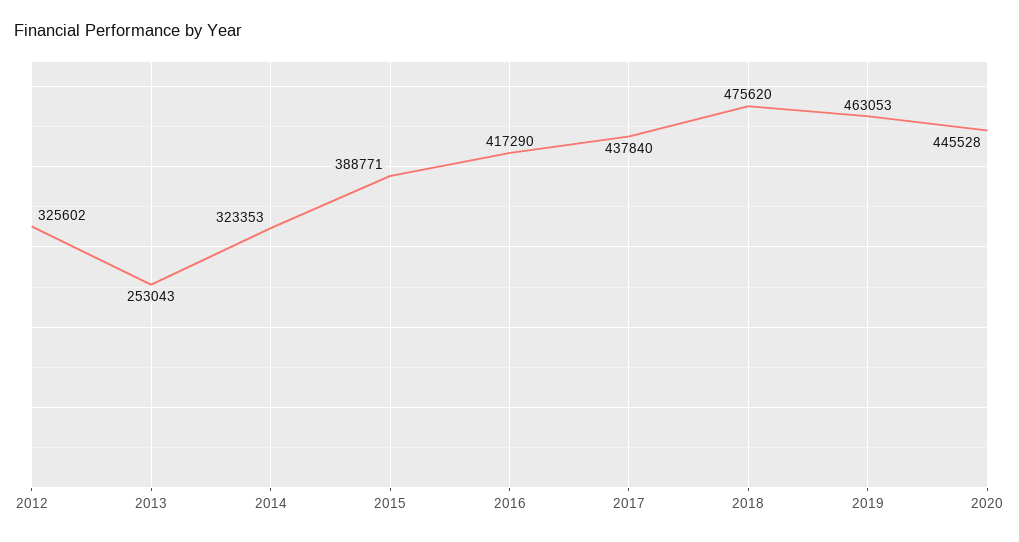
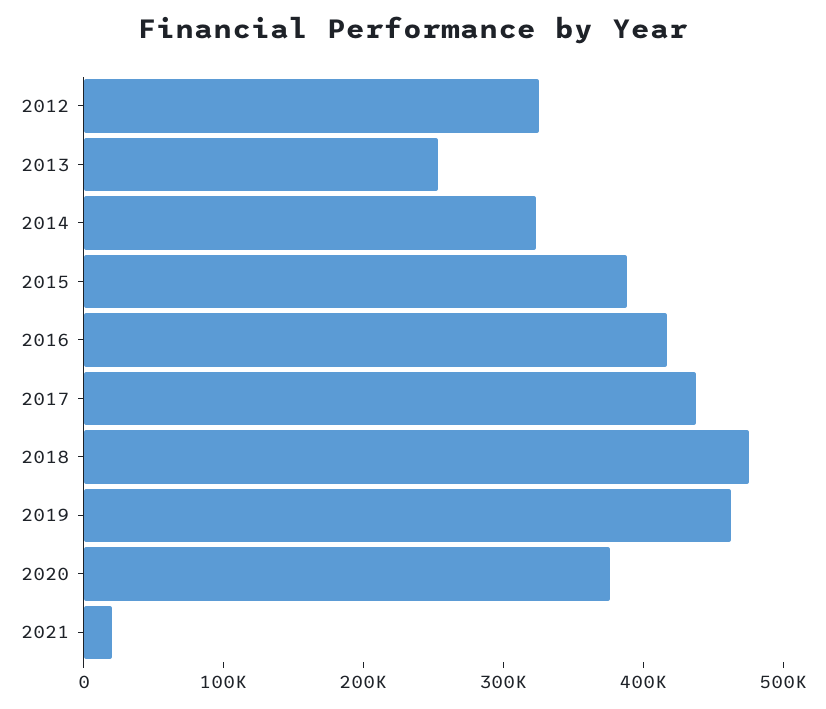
2020: 445528 -> 380000
2021: none -> 20000

